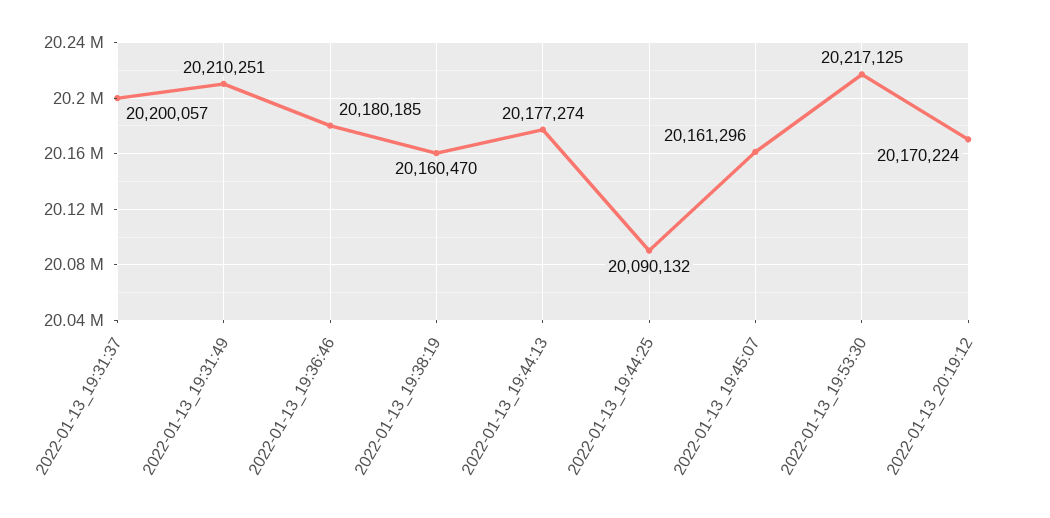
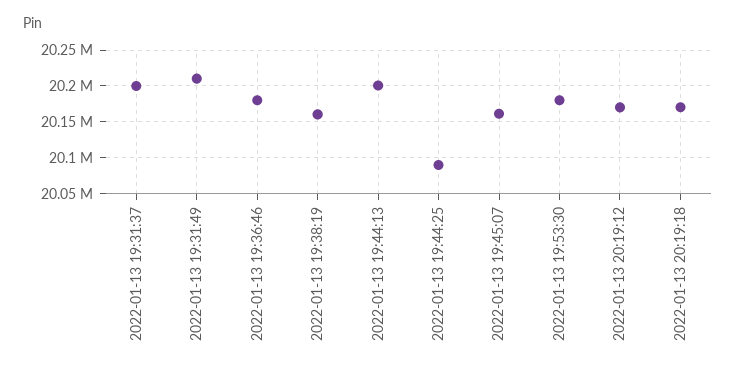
2022-01-13_19:44:13: 20177274 -> 20200000
2022-01-13_19:53:30: 20217125 -> 20180000
2022-01-13 20:19:18: none -> 20170000

